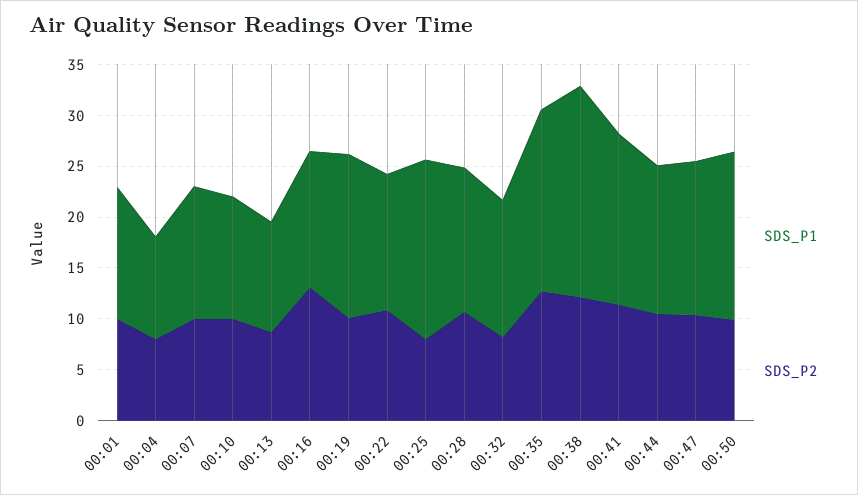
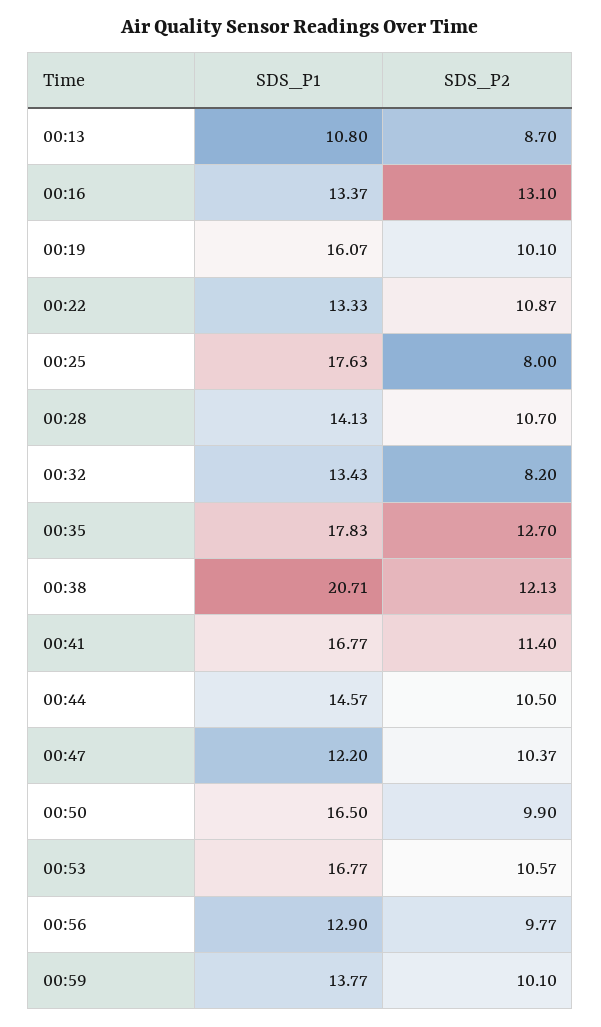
SDS_P1, 00:01: 13 -> none
SDS_P2, 00:01: 10 -> none
SDS_P1, 00:04: 10 -> none
SDS_P2, 00:04: 8 -> none
SDS_P1, 00:07: 13 -> none
SDS_P2, 00:07: 10 -> none
SDS_P1, 00:10: 12 -> none
SDS_P2, 00:10: 10 -> none
SDS_P1, 00:47: 15 -> 12.2
SDS_P1, 00:53: none -> 16.77
SDS_P2, 00:53: none -> 10.57
SDS_P1, 00:56: none -> 12.9
SDS_P2, 00:56: none -> 9.77
SDS_P1, 00:59: none -> 13.77
SDS_P2, 00:59: none -> 10.1

